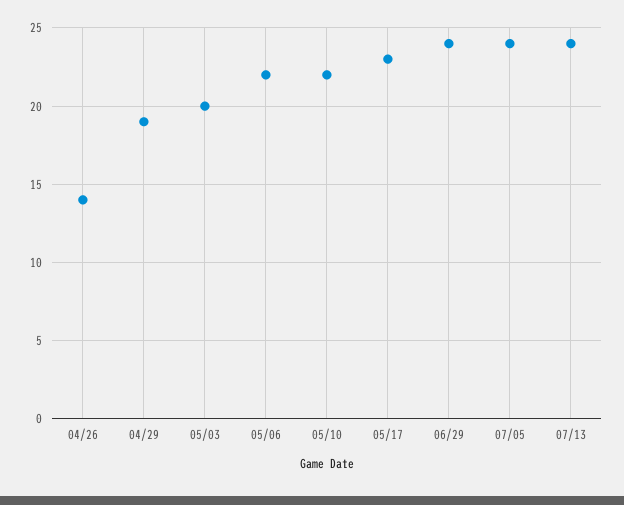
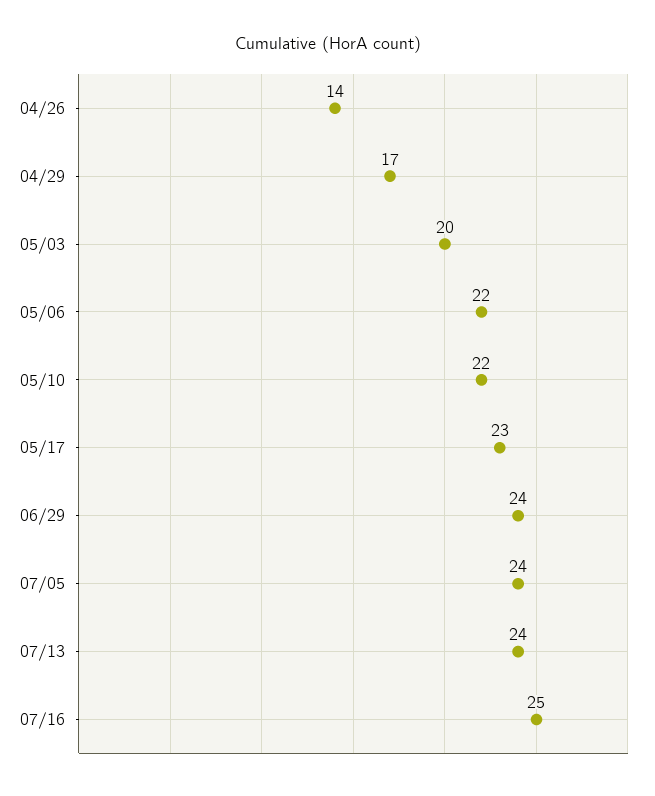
04/29: 19 -> 17
07/16: none -> 25

